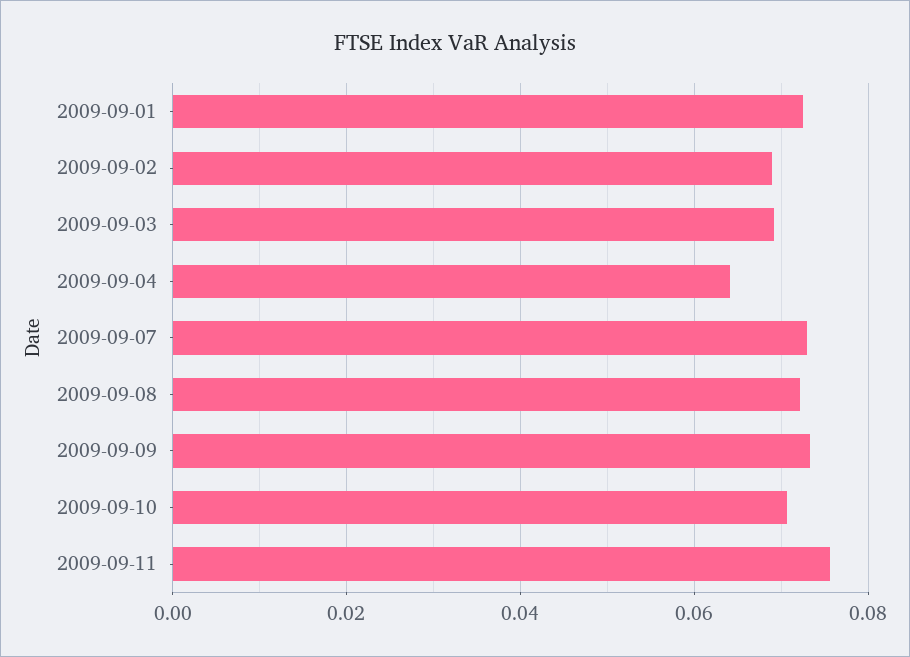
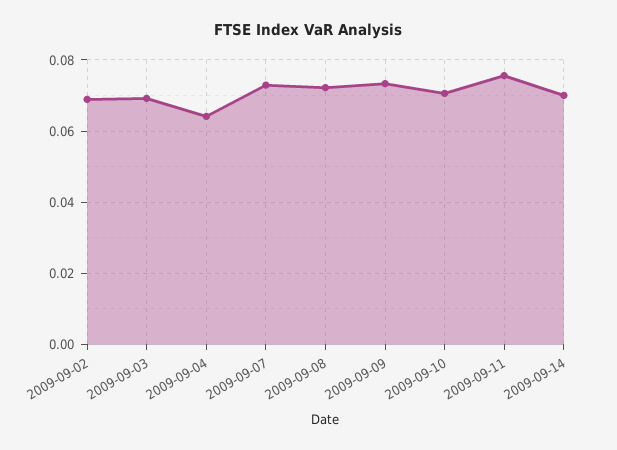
2009-09-01: 0.072 -> none
2009-09-14: none -> 0.07

